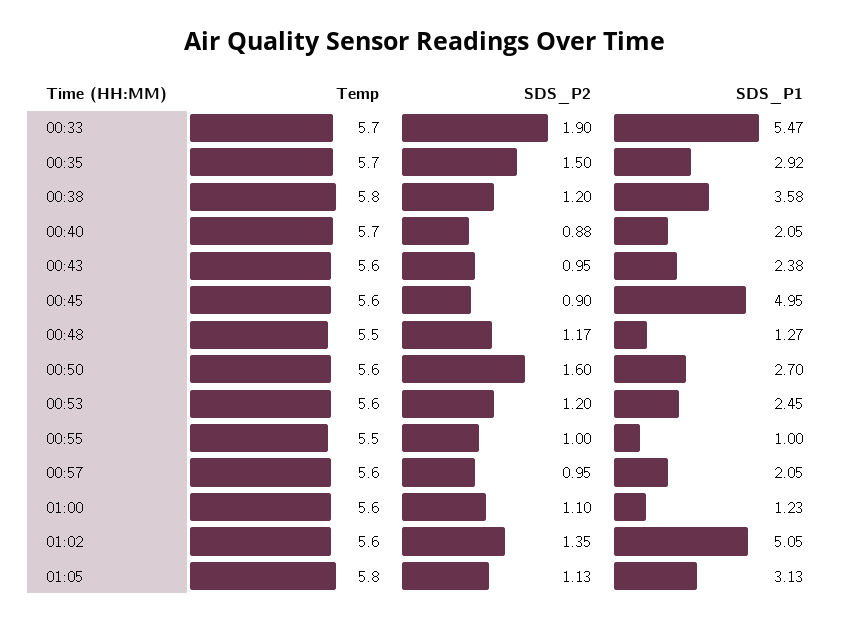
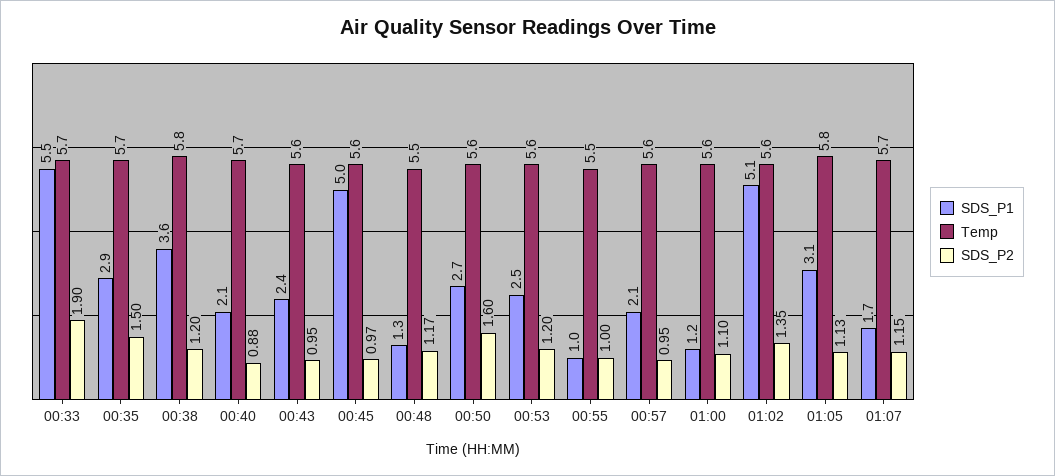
SDS_P2, 00:45: 0.9 -> 0.97
SDS_P1, 01:07: none -> 1.7
Temp, 01:07: none -> 5.7
SDS_P2, 01:07: none -> 1.15

